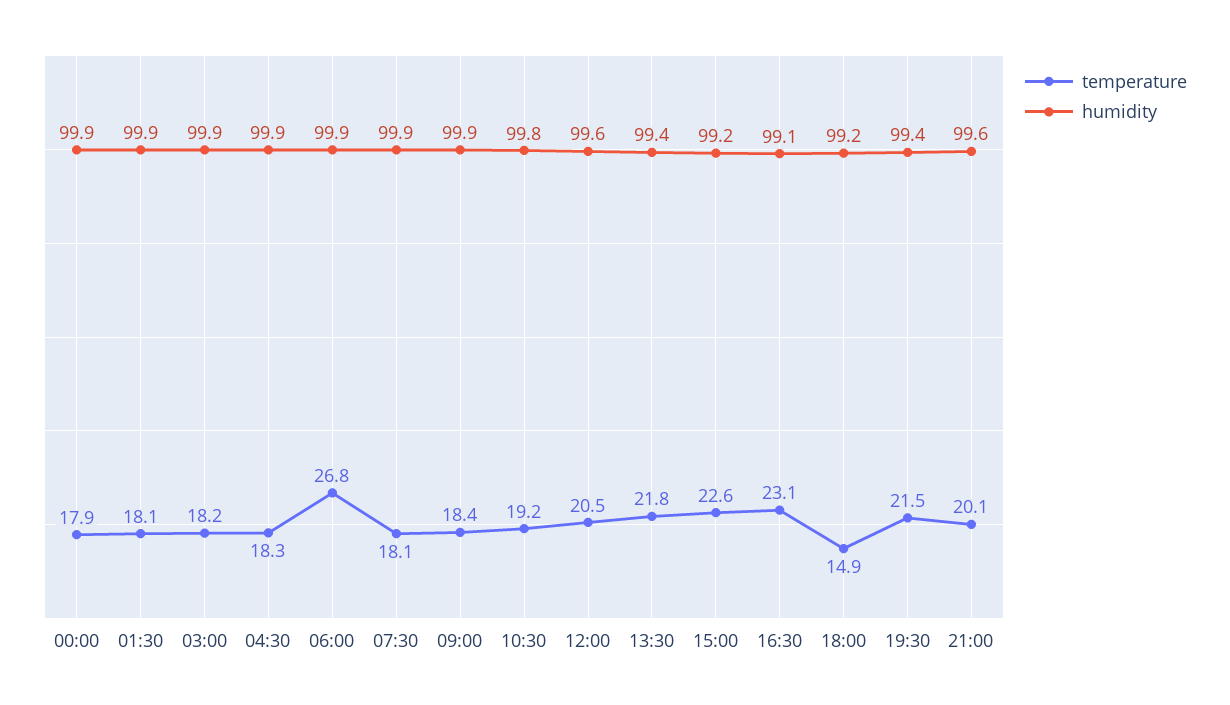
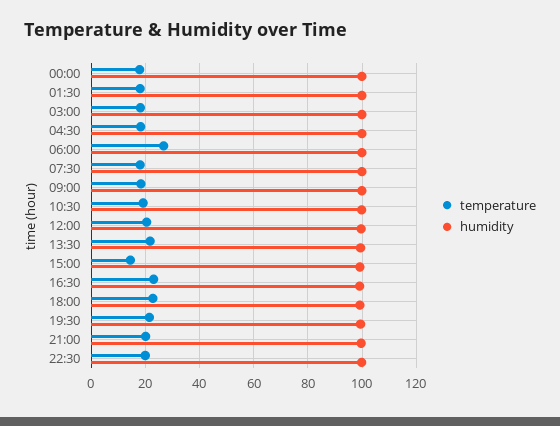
temperature, 15:00: 22.6 -> 15
temperature, 18:00: 14.9 -> 22.5
temperature, 22:30: none -> 20
humidity, 22:30: none -> 100

